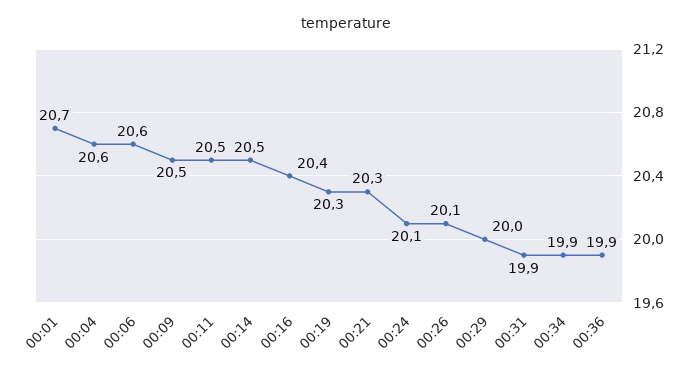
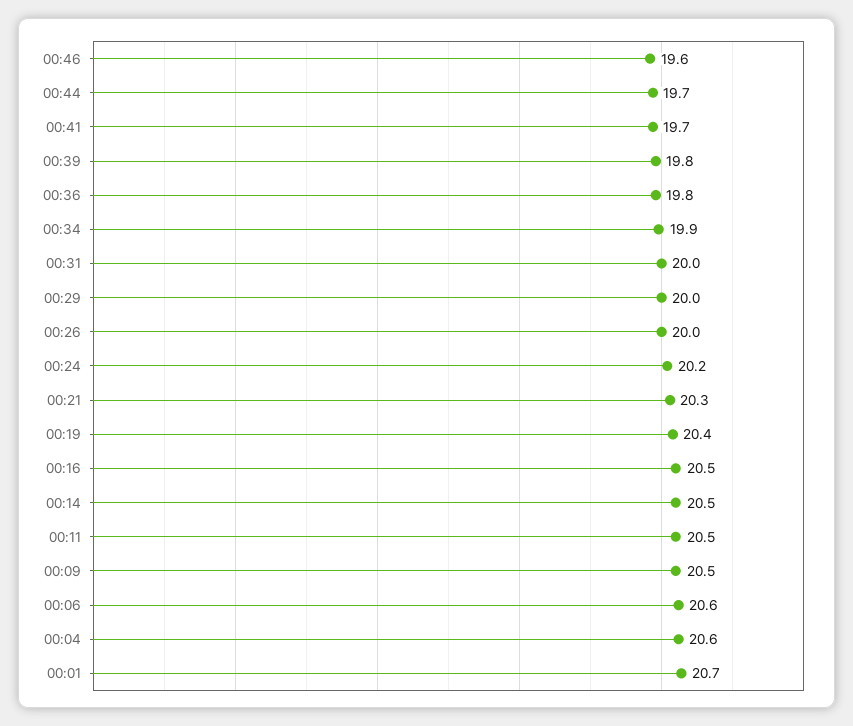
00:16: 20.4 -> 20.5
00:19: 20.3 -> 20.4
00:24: 20.1 -> 20.2
00:26: 20.1 -> 20
00:31: 19.9 -> 20
00:36: 19.9 -> 19.8
00:46: none -> 19.6
00:44: none -> 19.7
00:41: none -> 19.7
00:39: none -> 19.8

